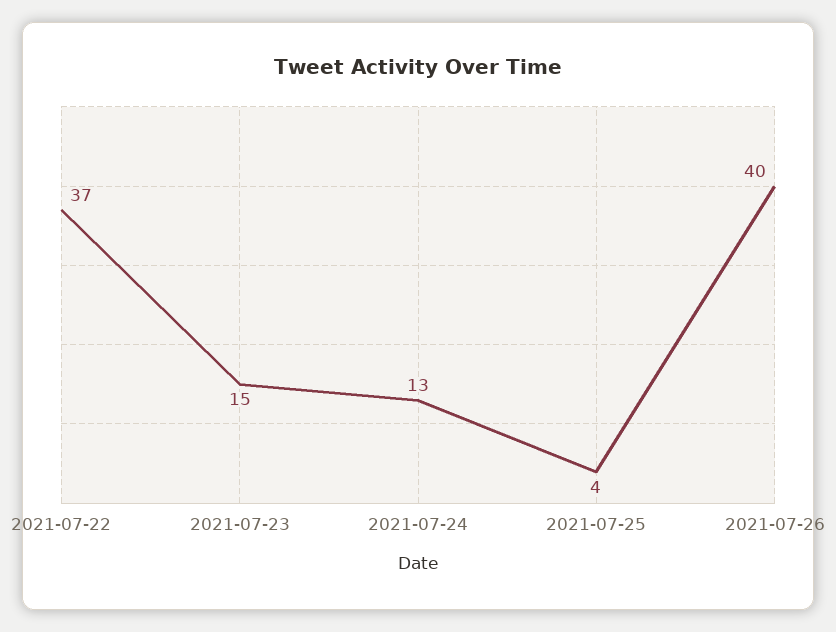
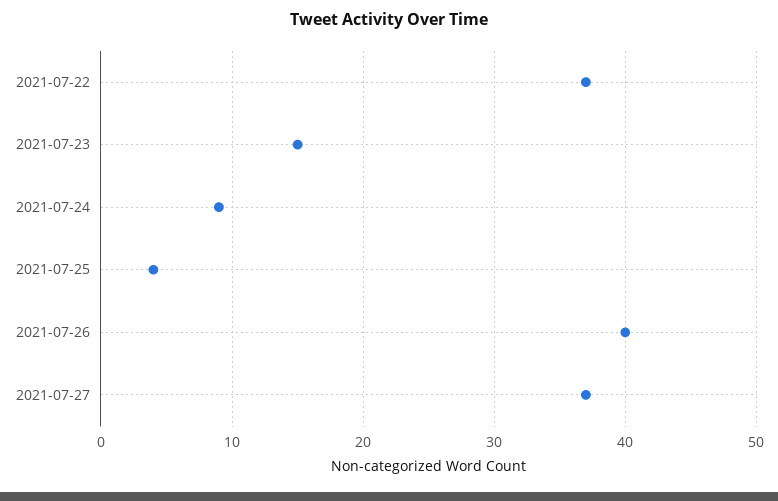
2021-07-24: 13 -> 9
2021-07-27: none -> 37

